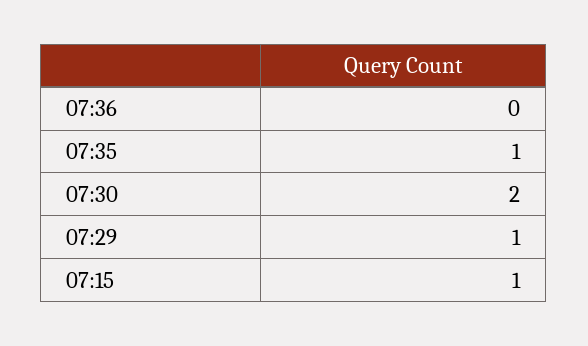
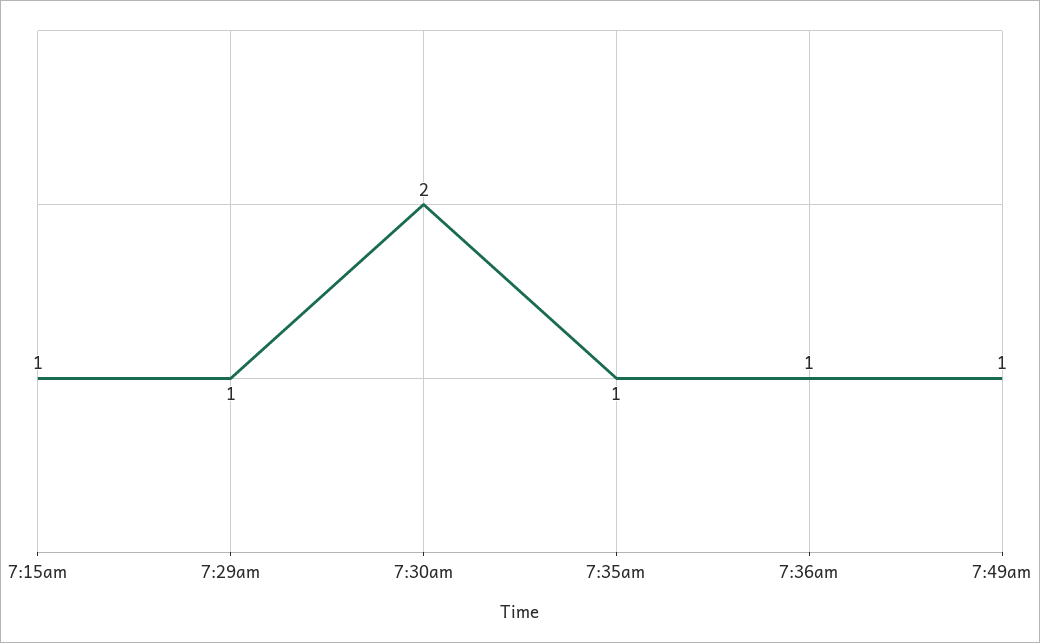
07:36: 0 -> 1
7:49am: none -> 1

